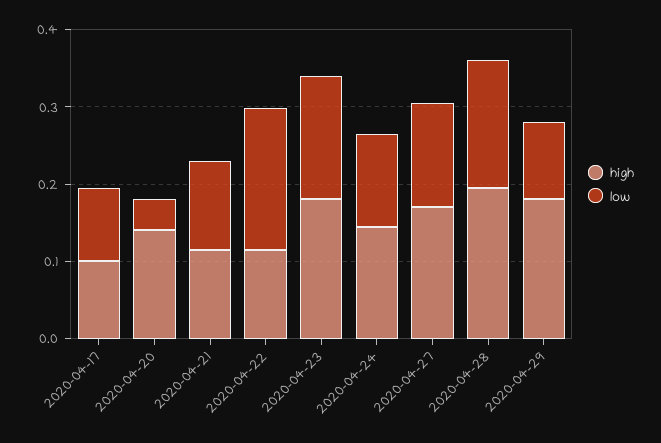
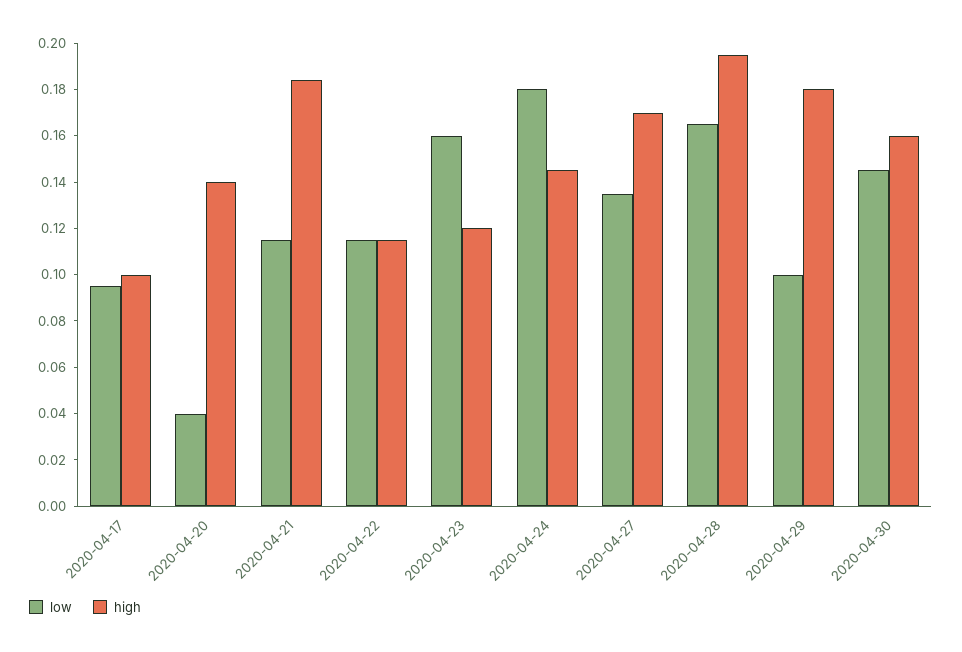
high, 2020-04-21: 0.12 -> 0.185
low, 2020-04-22: 0.18 -> 0.115
high, 2020-04-23: 0.18 -> 0.12
low, 2020-04-24: 0.12 -> 0.18
low, 2020-04-30: none -> 0.145
high, 2020-04-30: none -> 0.16

